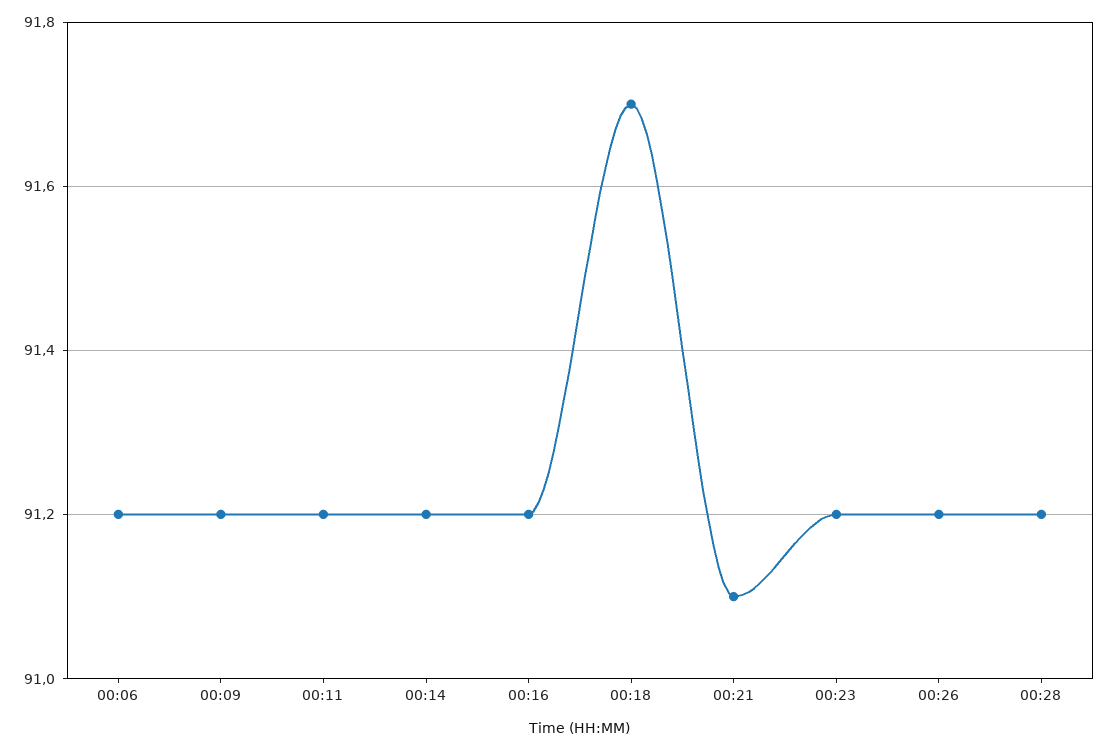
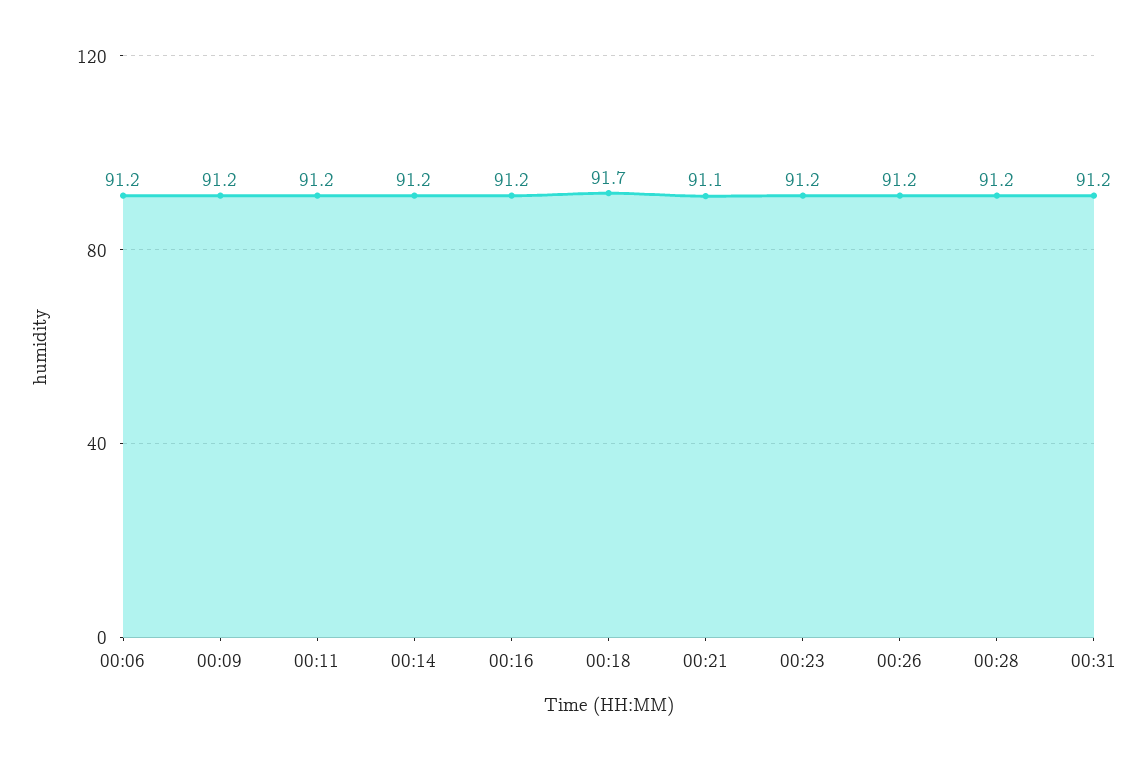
00:31: none -> 91.2

